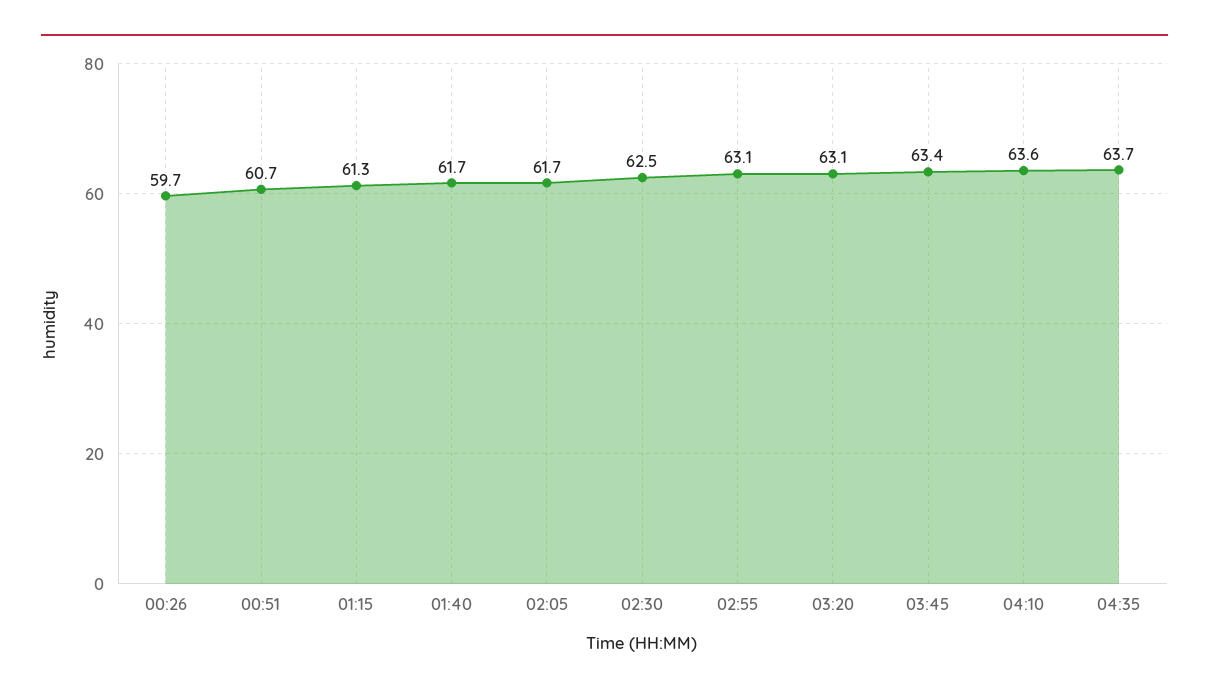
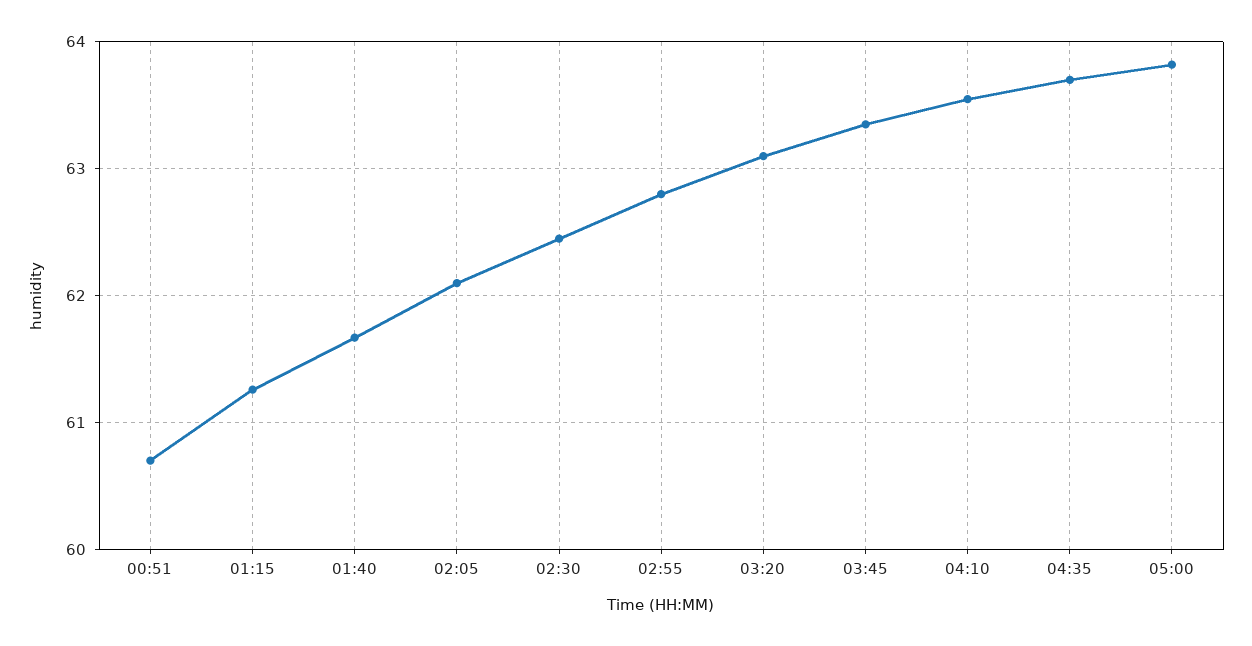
00:26: 59.7 -> none
02:05: 61.7 -> 62.1
02:55: 63.1 -> 62.8
05:00: none -> 63.8

